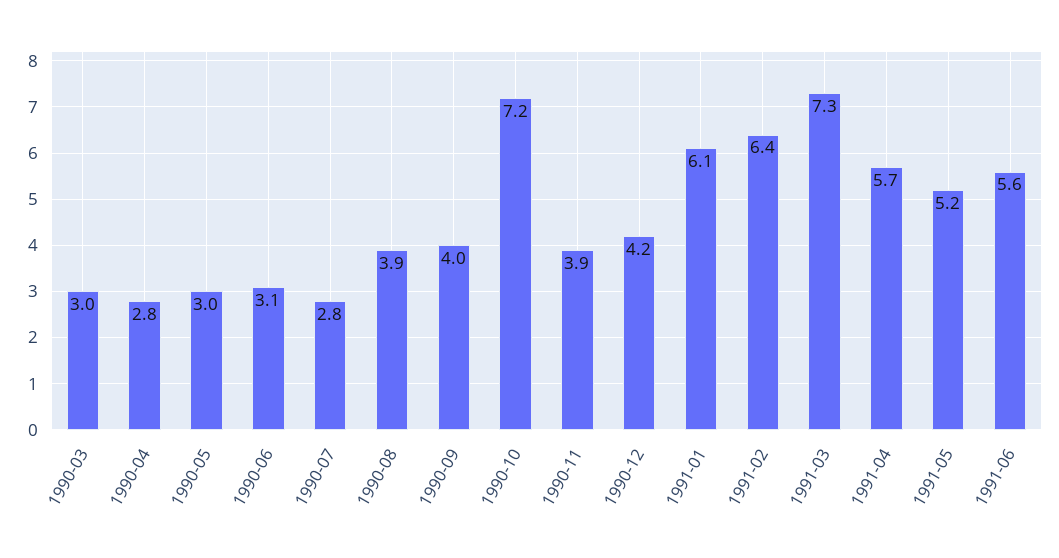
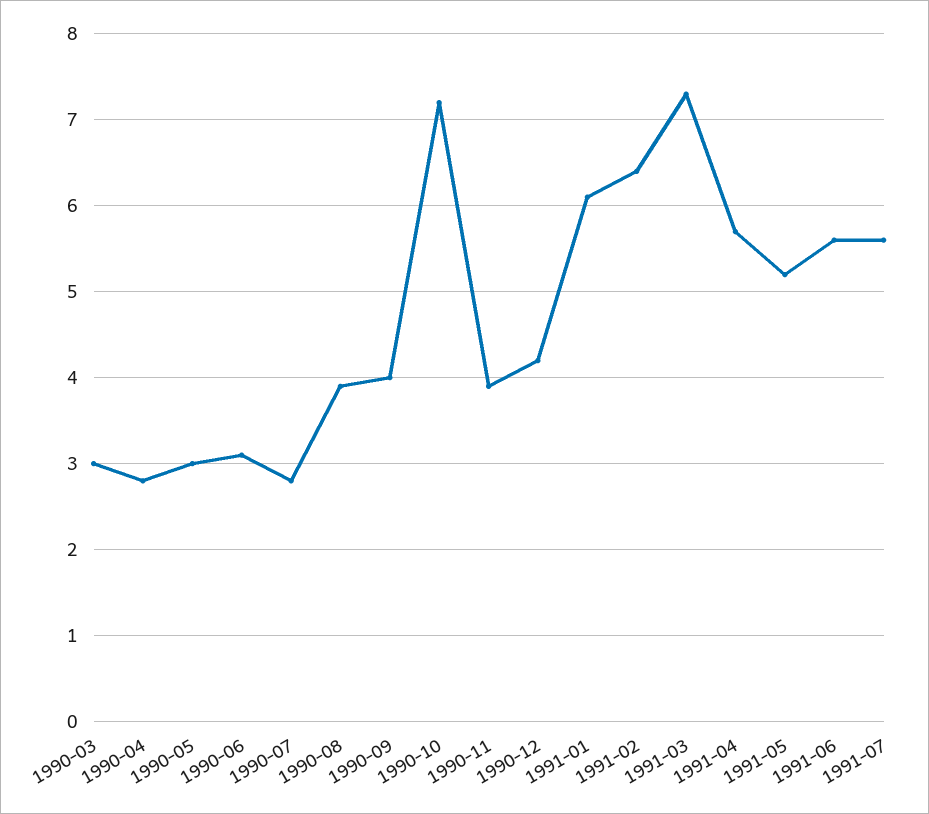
1991-07: none -> 5.6

